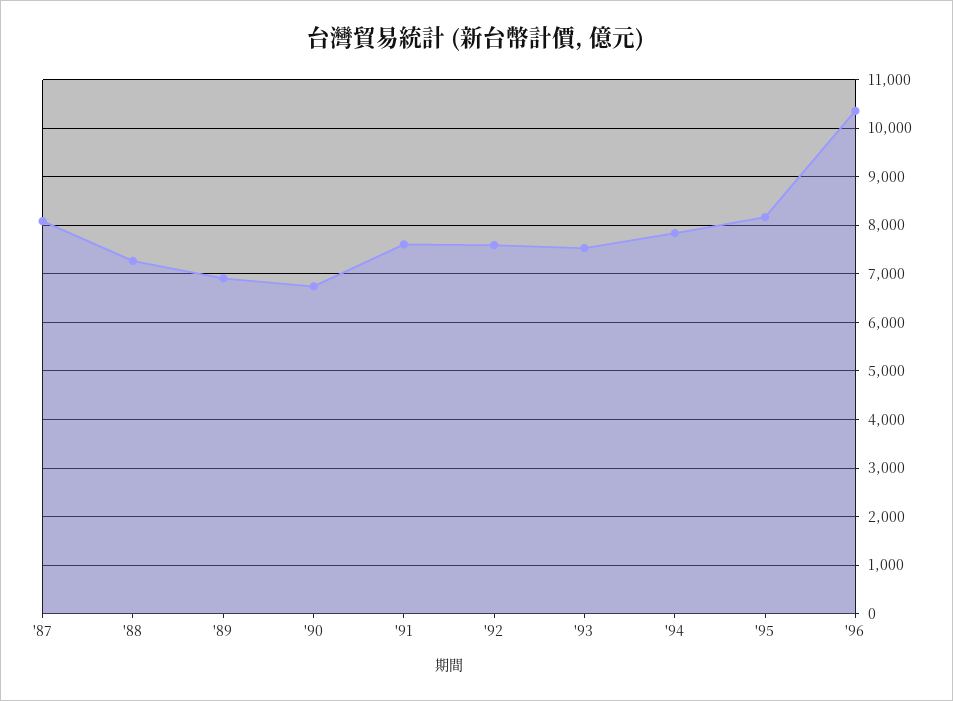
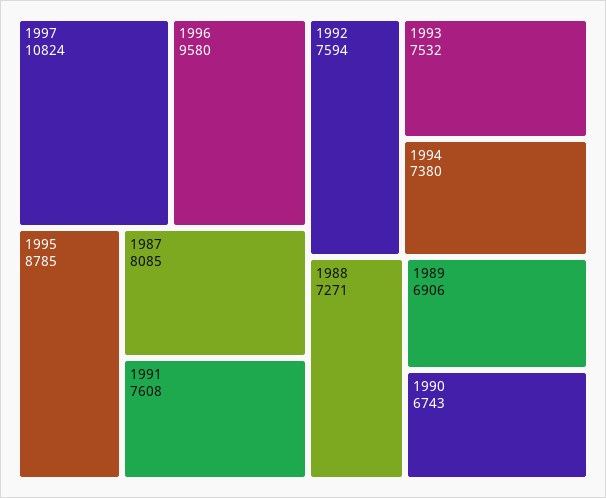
'94: 7800 -> 7380
'95: 8200 -> 8785
'96: 10400 -> 9580
1997: none -> 10824

